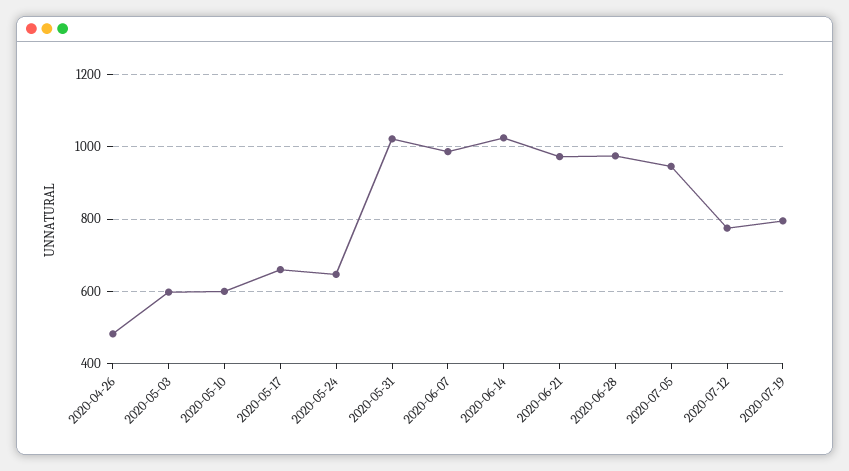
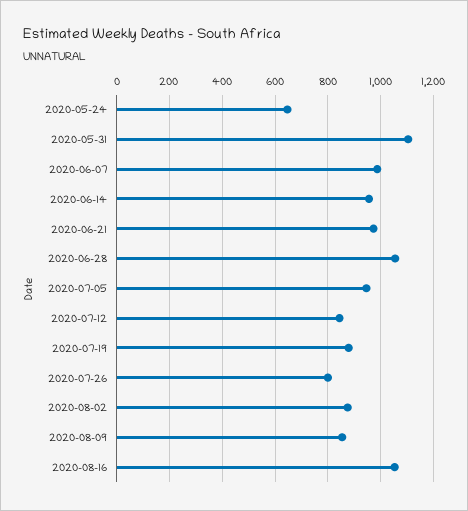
2020-04-26: 480 -> none
2020-05-03: 600 -> none
2020-05-10: 600 -> none
2020-05-17: 660 -> none
2020-05-31: 1020 -> 1100
2020-06-14: 1020 -> 950
2020-06-28: 980 -> 1050
2020-07-12: 780 -> 850
2020-07-19: 800 -> 875
2020-07-26: none -> 800
2020-08-02: none -> 875
2020-08-09: none -> 850
2020-08-16: none -> 1050

